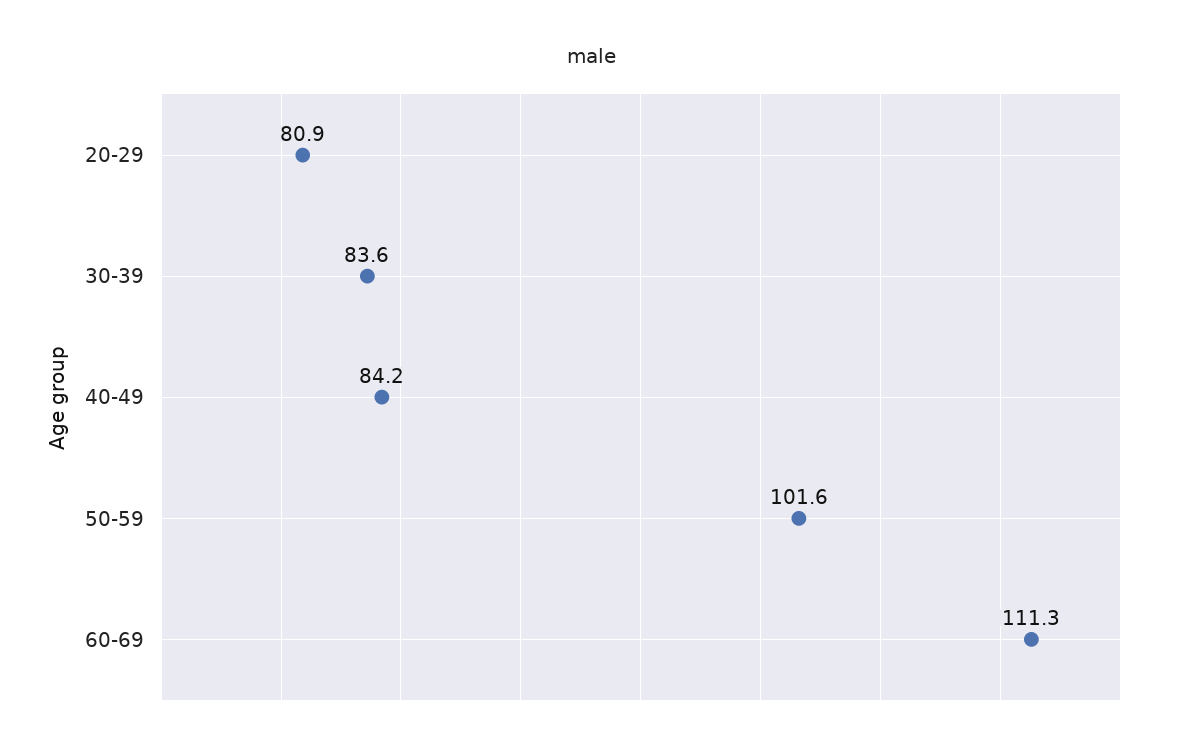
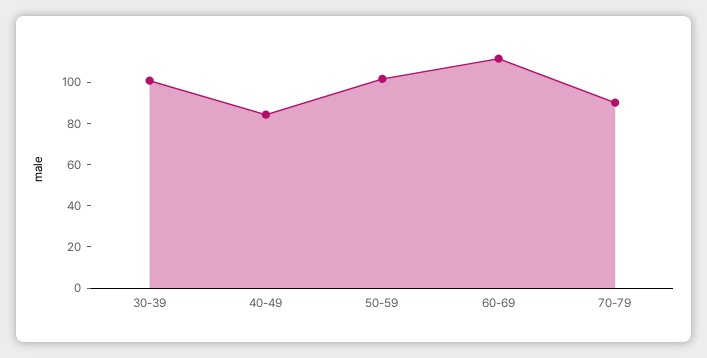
20-29: 80.9 -> none
30-39: 83.6 -> 100
70-79: none -> 90

